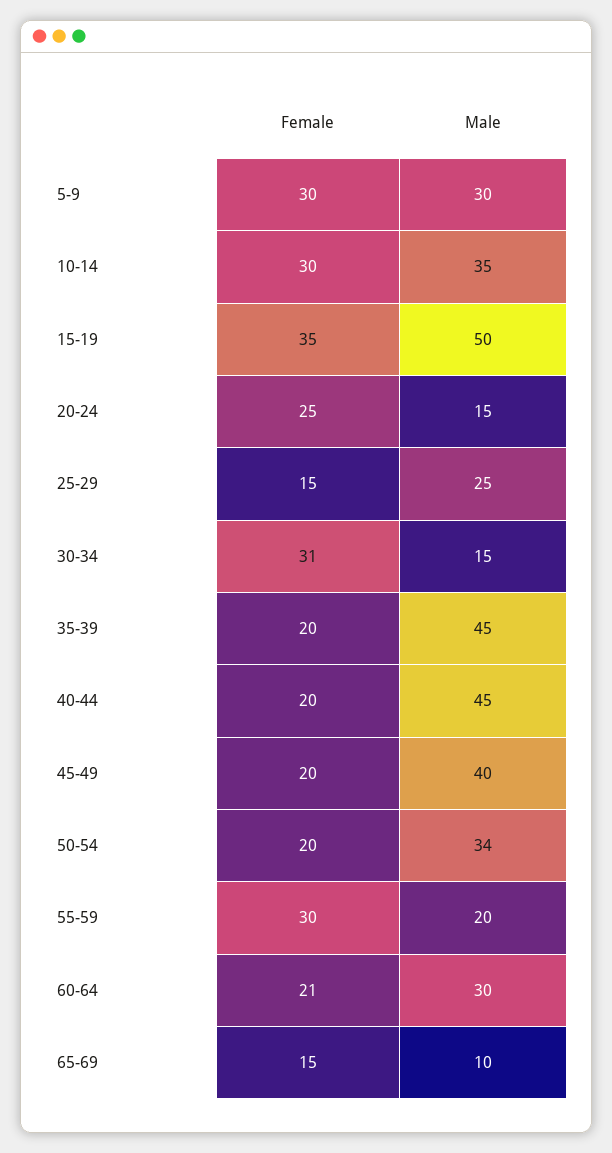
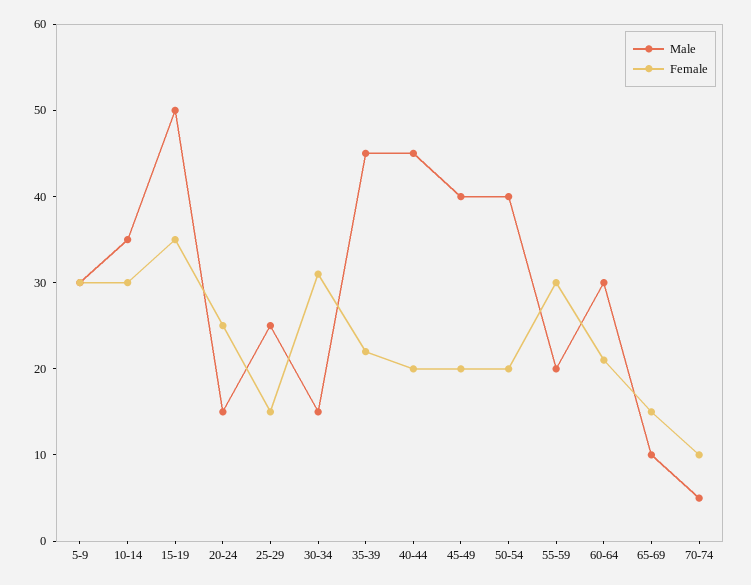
Female, 35-39: 20 -> 22
Male, 50-54: 34 -> 40
Male, 70-74: none -> 5
Female, 70-74: none -> 10

